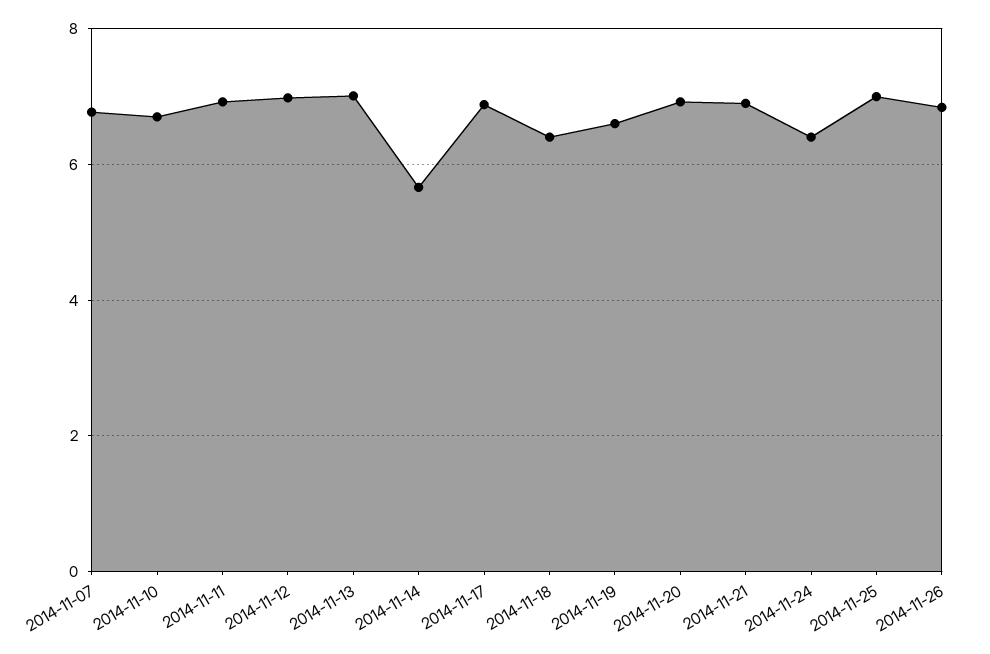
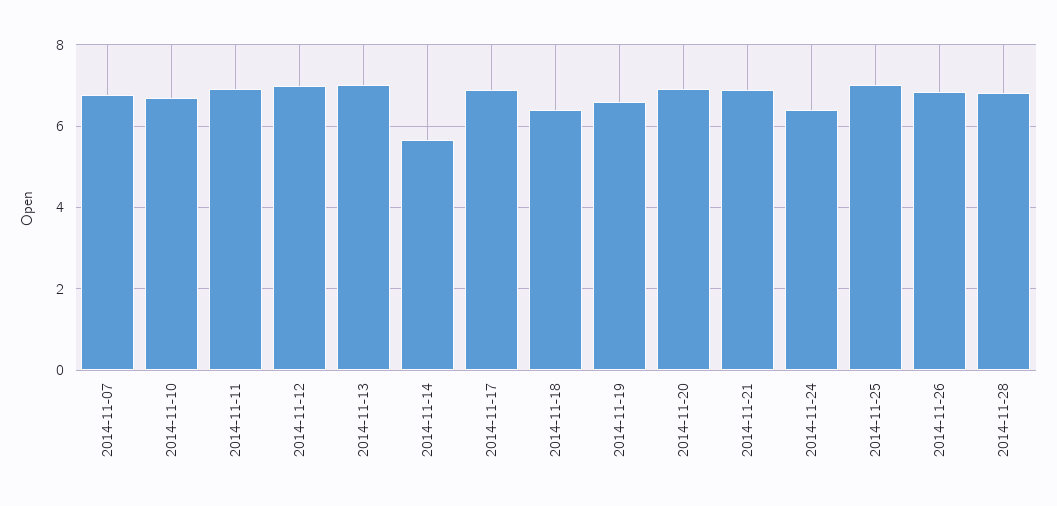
2014-11-28: none -> 6.8

